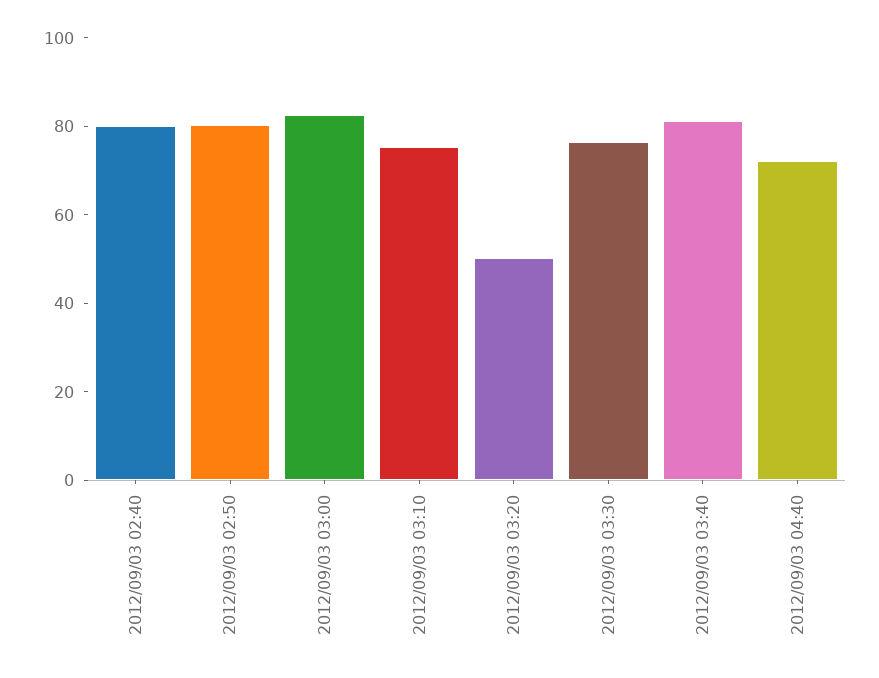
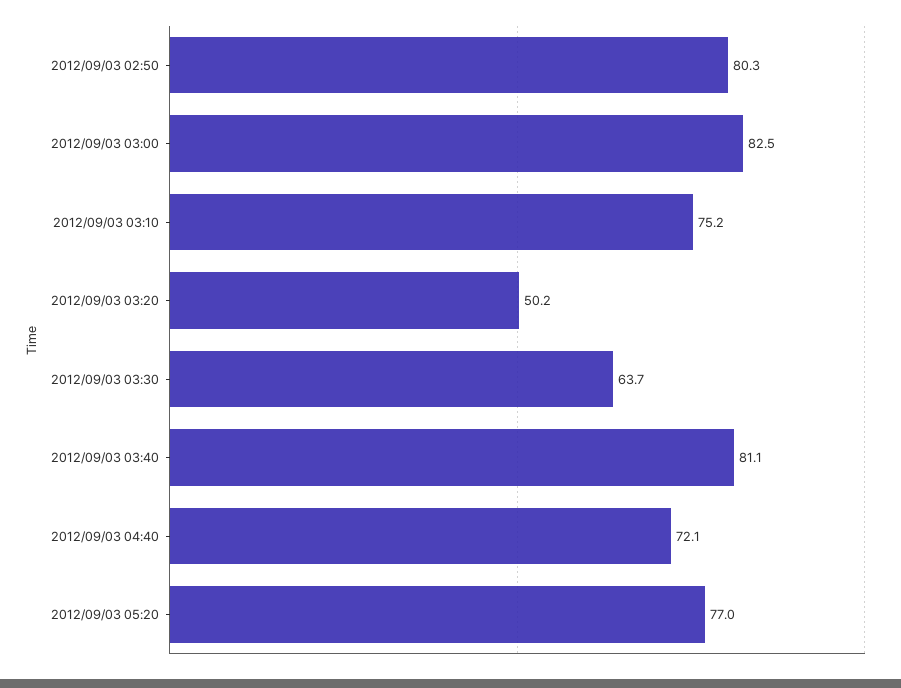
2012/09/03 02:40: 80 -> none
2012/09/03 03:30: 75 -> 63.7
2012/09/03 05:20: none -> 77

